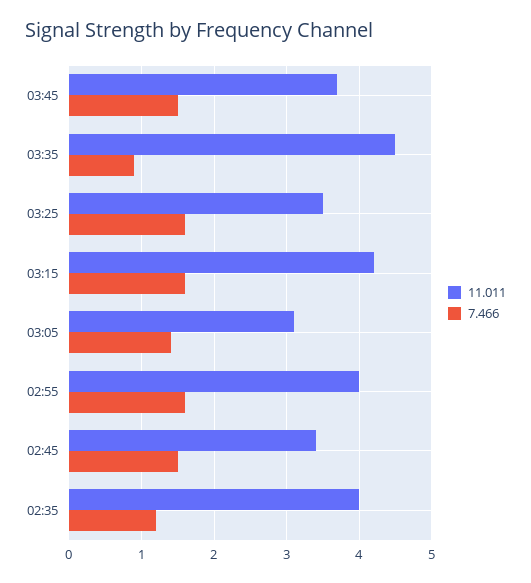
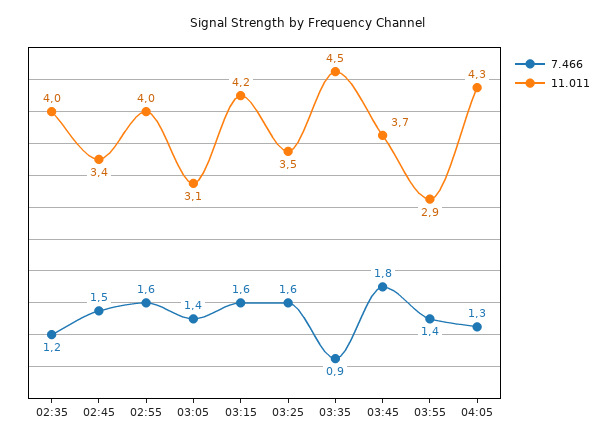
7.466, 03:45: 1.5 -> 1.8
7.466, 03:55: none -> 1.4
11.011, 03:55: none -> 2.9
7.466, 04:05: none -> 1.3
11.011, 04:05: none -> 4.3

